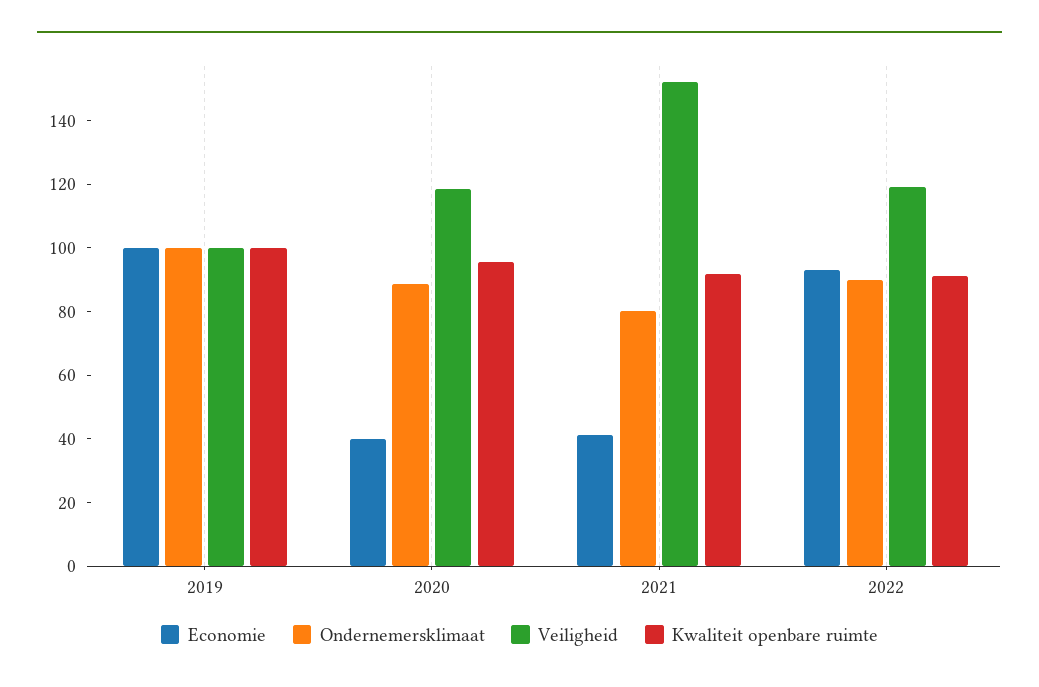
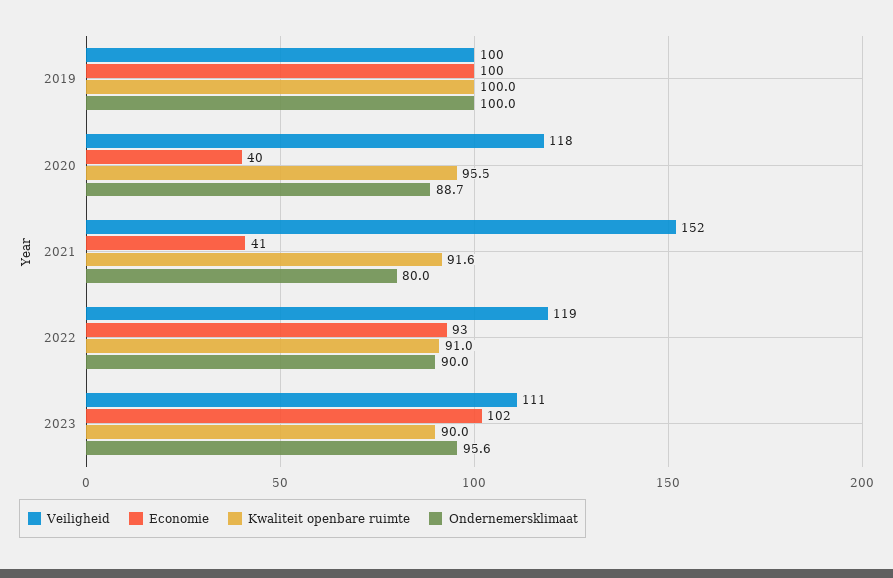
Veiligheid, 2023: none -> 111
Economie, 2023: none -> 102
Kwaliteit openbare ruimte, 2023: none -> 90
Ondernemersklimaat, 2023: none -> 95.6

